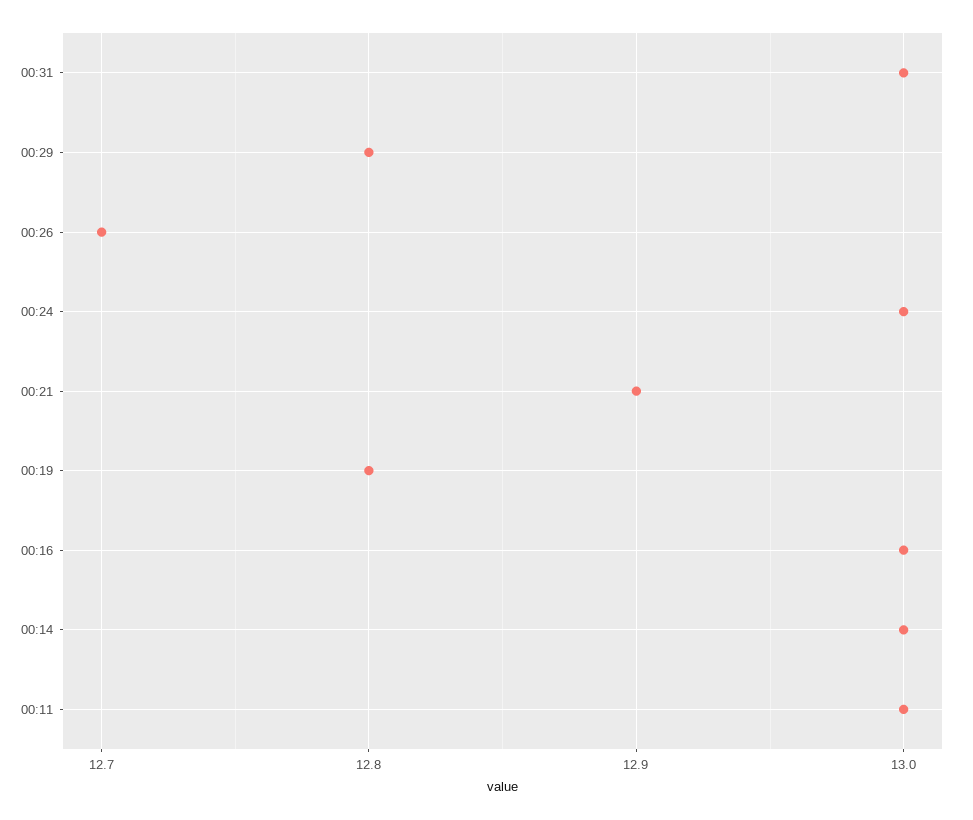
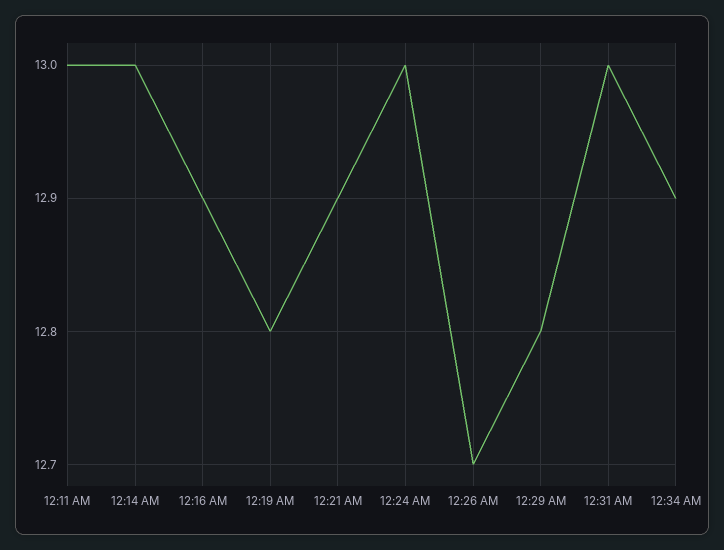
00:16: 13 -> 12.9
12:34 AM: none -> 12.9

